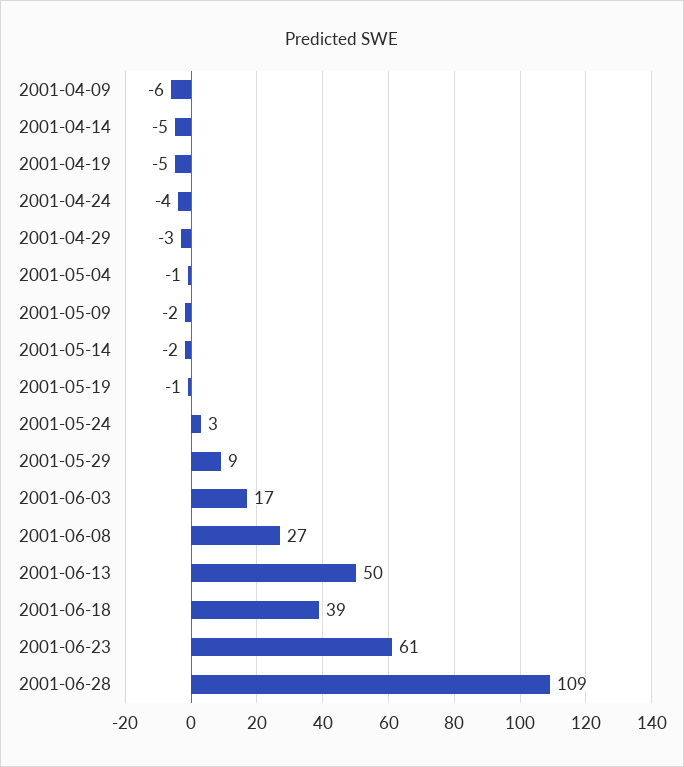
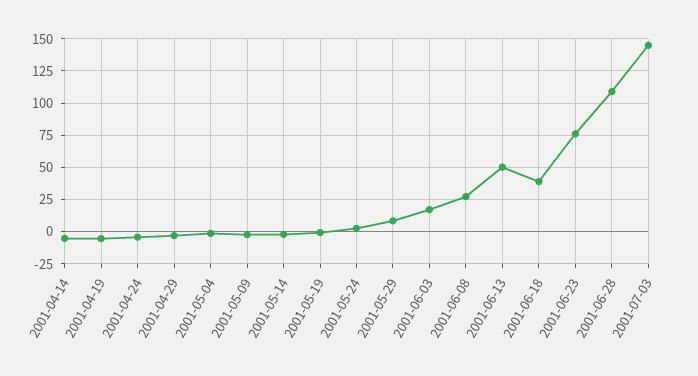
2001-04-09: -6 -> none
2001-06-23: 61 -> 75
2001-07-03: none -> 145

